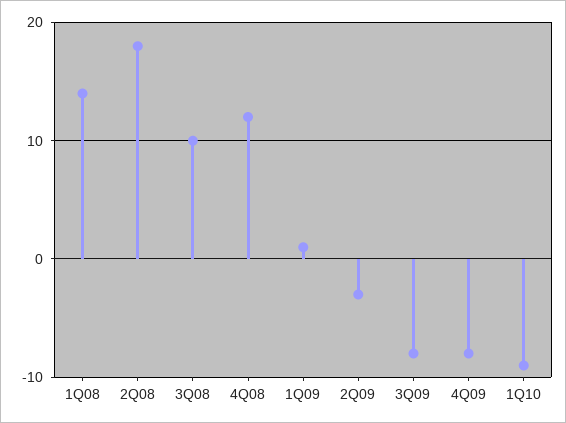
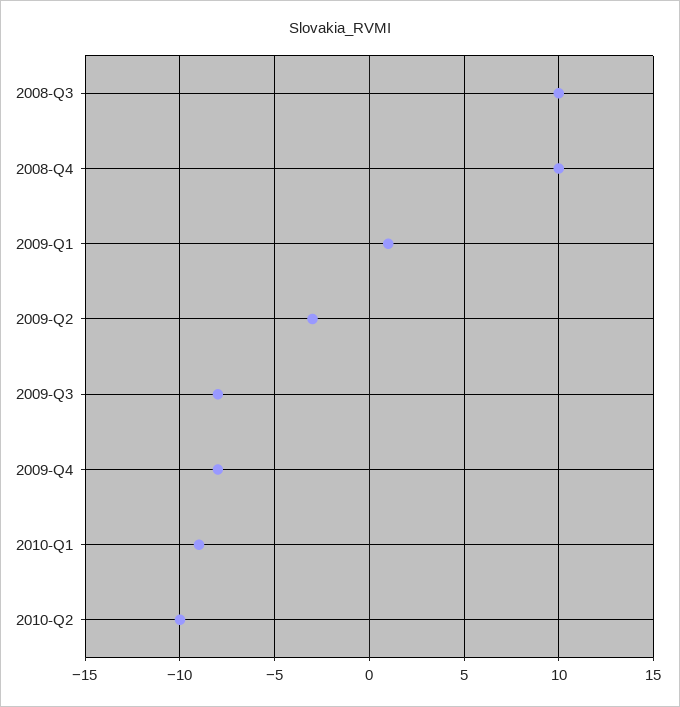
1Q08: 14 -> none
2Q08: 18 -> none
4Q08: 12 -> 10
2010-Q2: none -> -10

